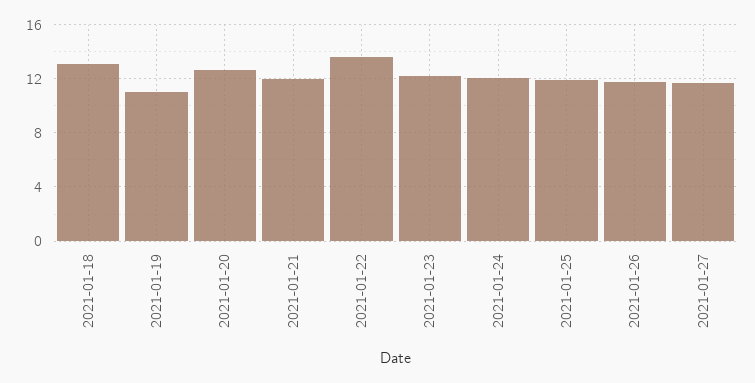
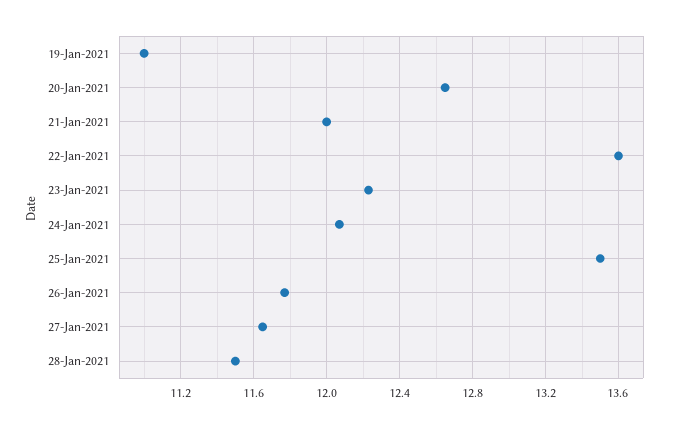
2021-01-18: 13 -> none
2021-01-25: 12 -> 13.5
28-Jan-2021: none -> 11.5

